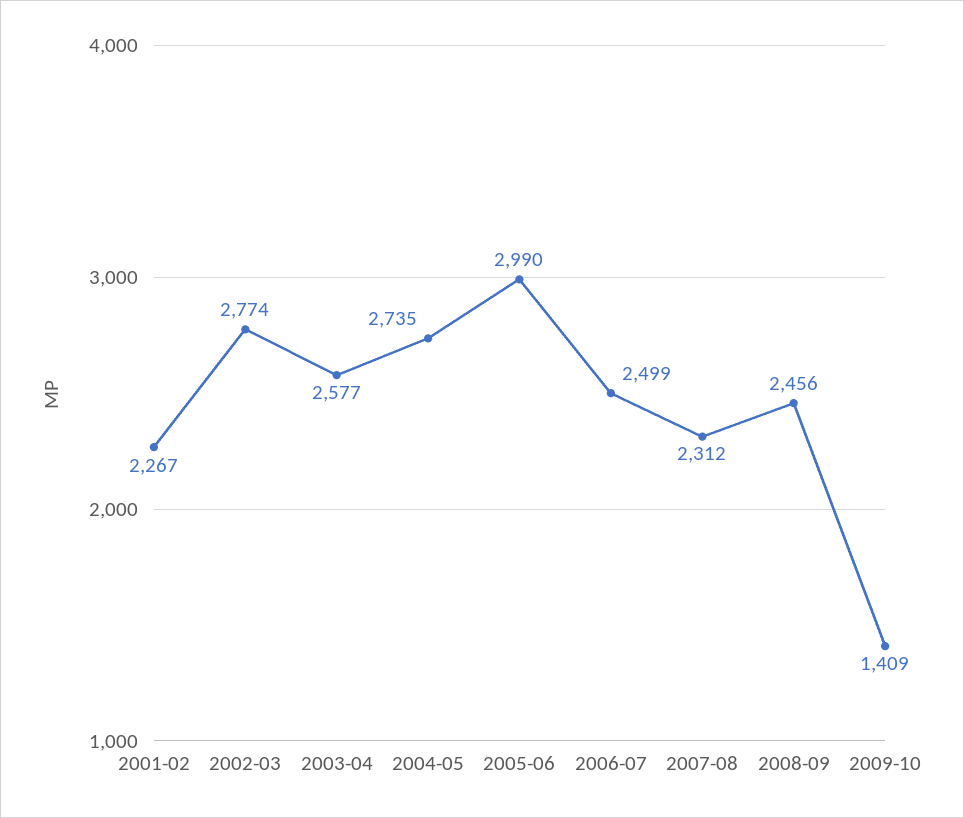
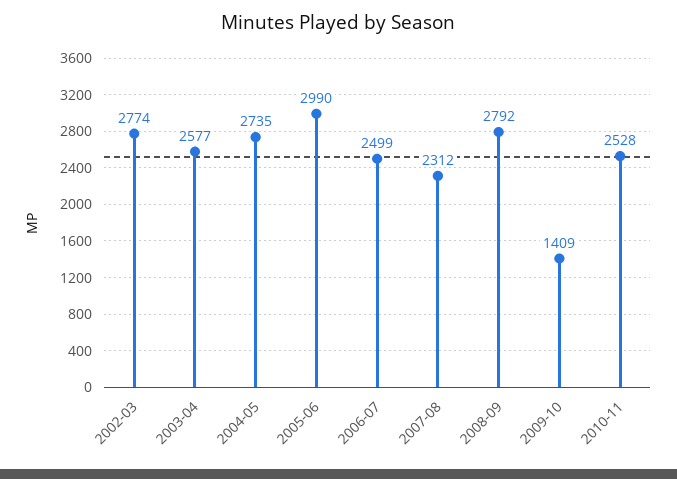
2001-02: 2267 -> none
2008-09: 2456 -> 2792
2010-11: none -> 2528

